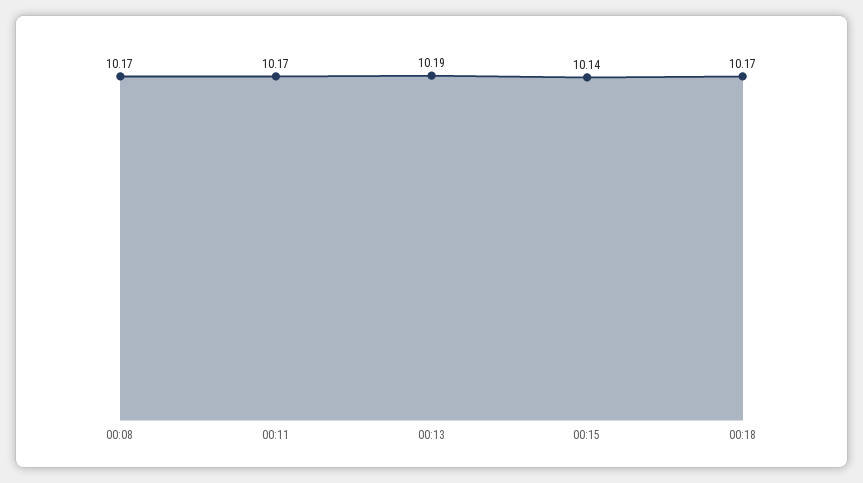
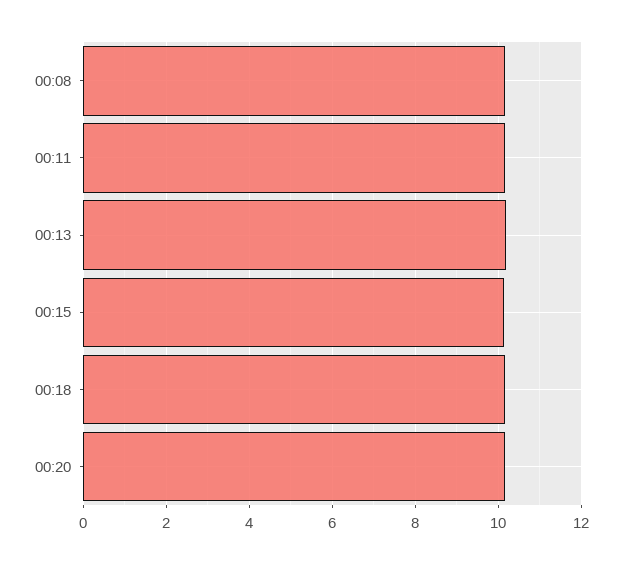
00:20: none -> 10.2

